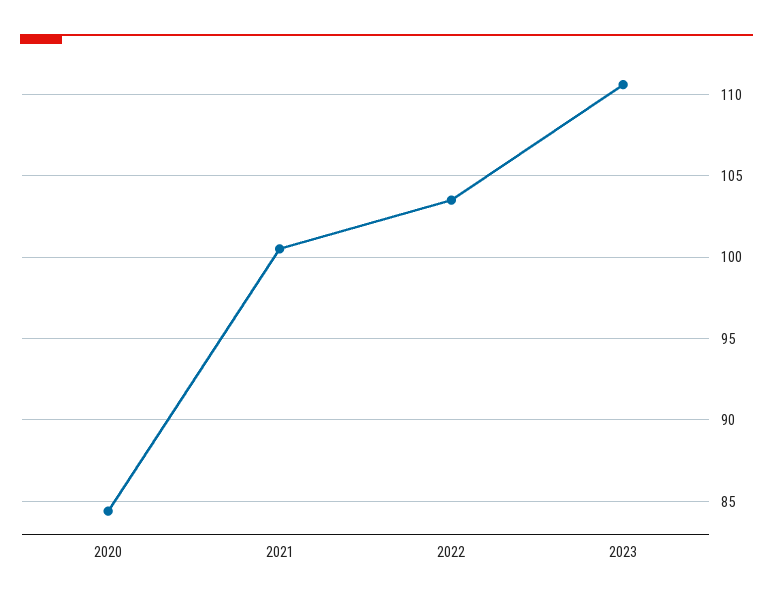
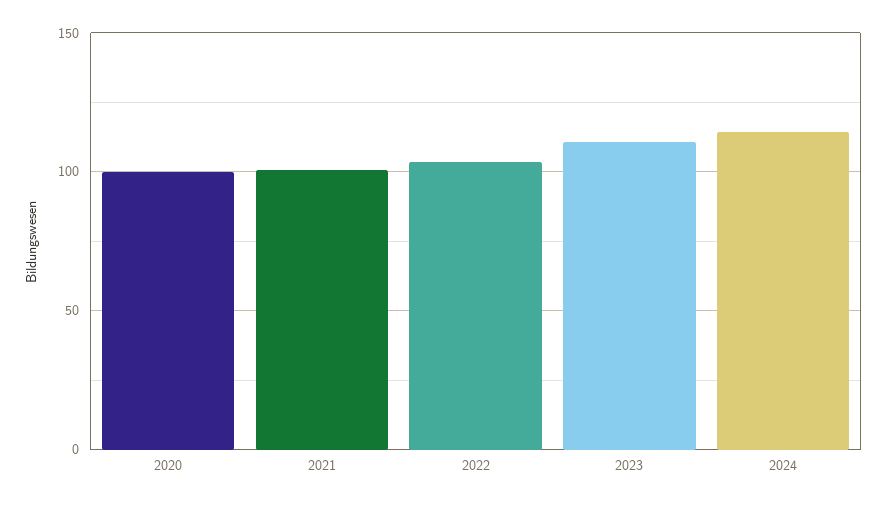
2020: 84.5 -> 100
2024: none -> 115

